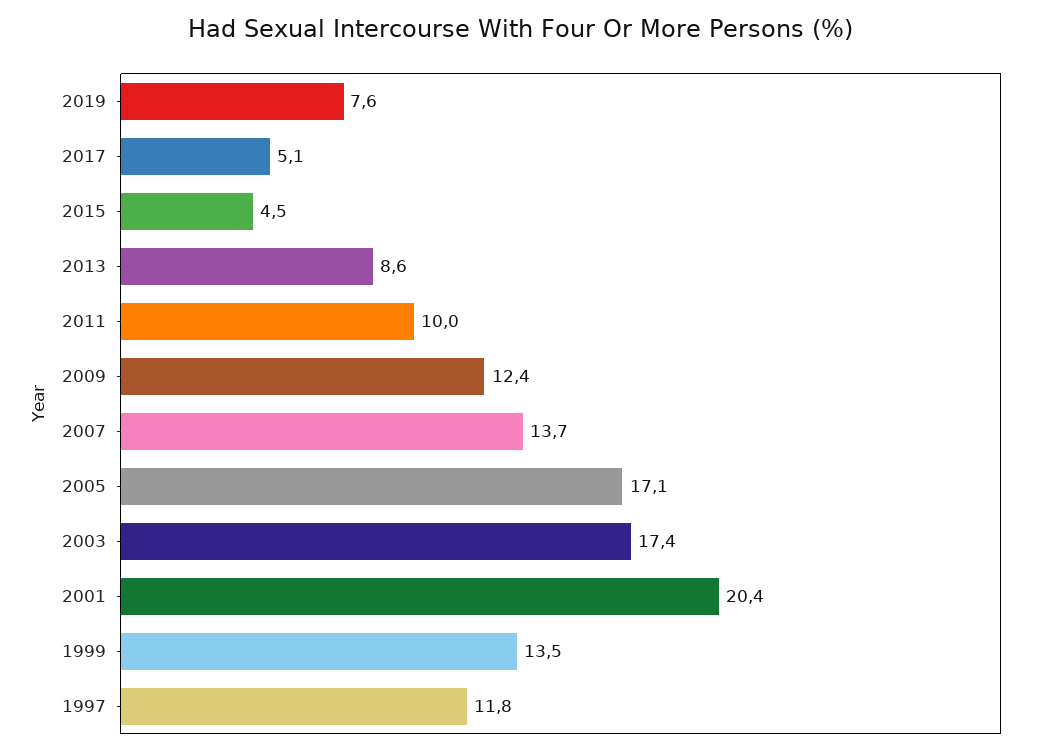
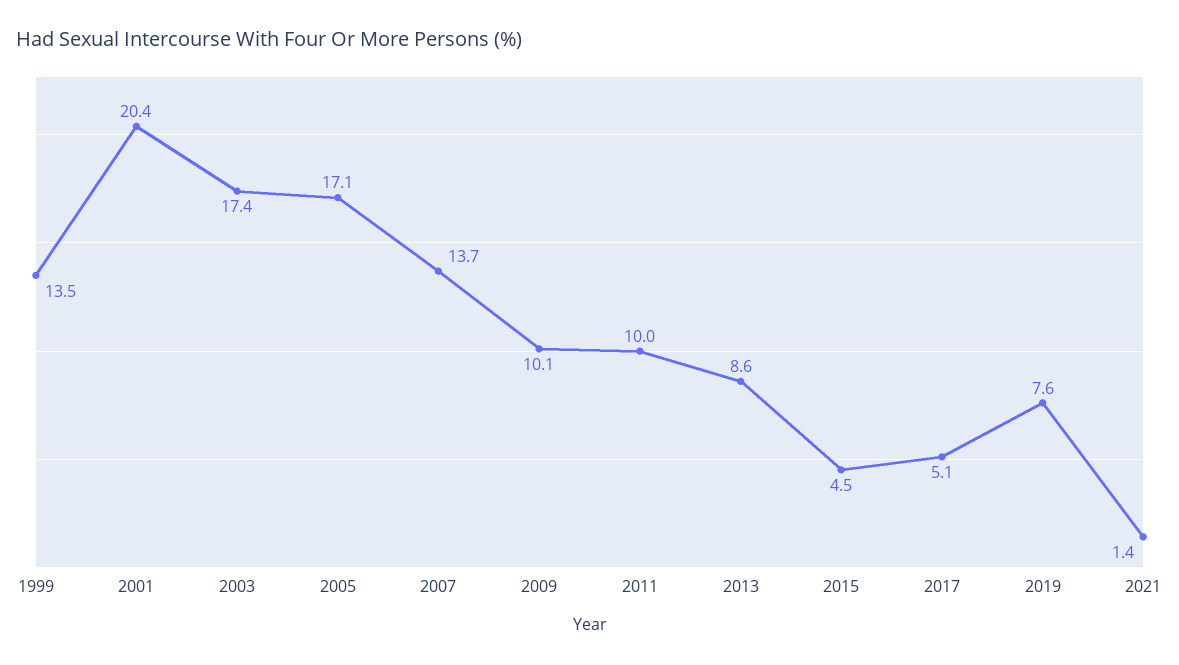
2009: 12.4 -> 10.1
1997: 11.8 -> none
2021: none -> 1.4

